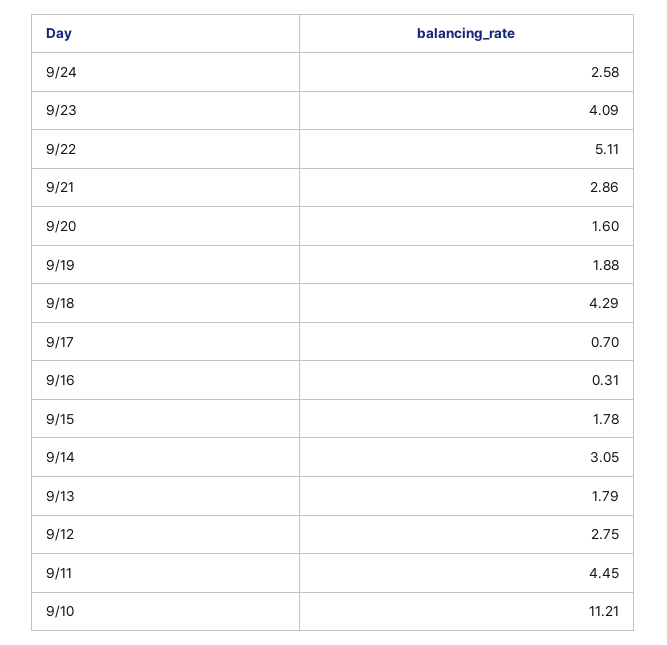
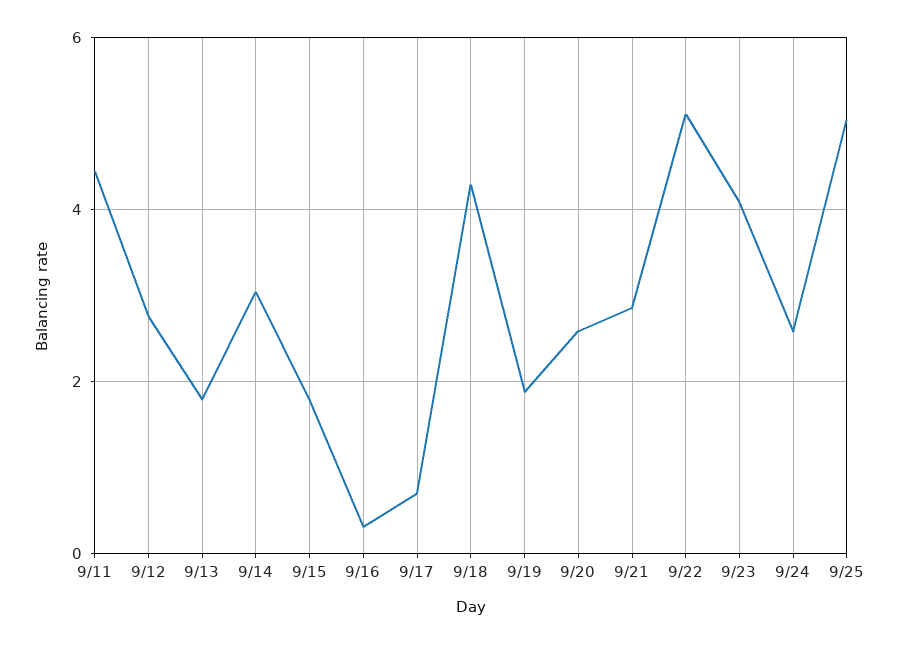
9/20: 1.6 -> 2.6
9/10: 11.21 -> none
9/25: none -> 5

